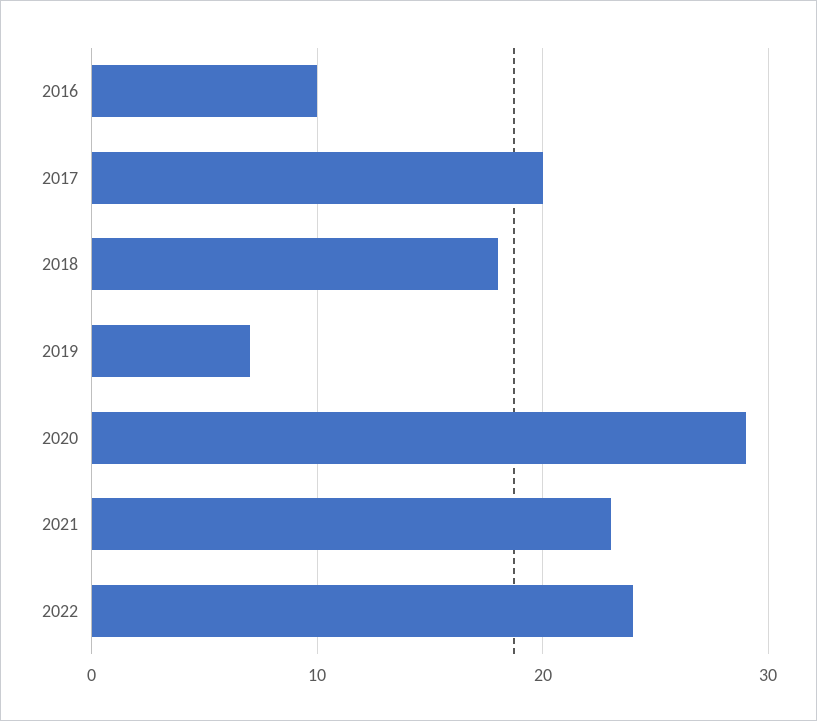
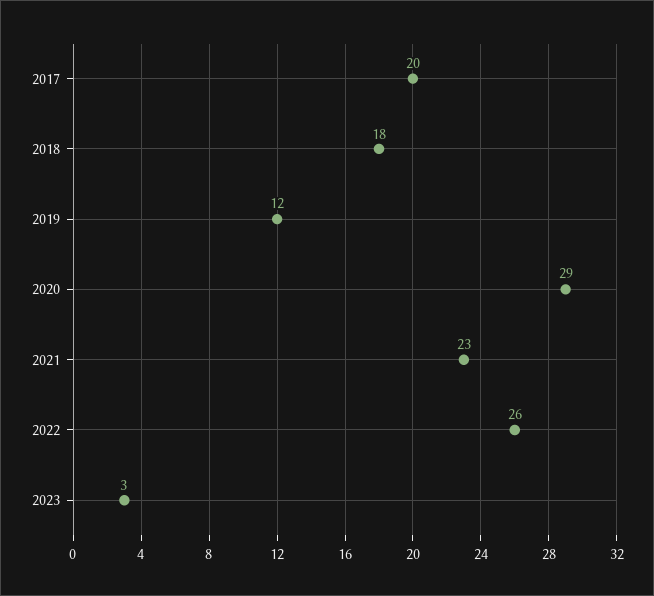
2016: 10 -> none
2019: 7 -> 12
2022: 24 -> 26
2023: none -> 3

